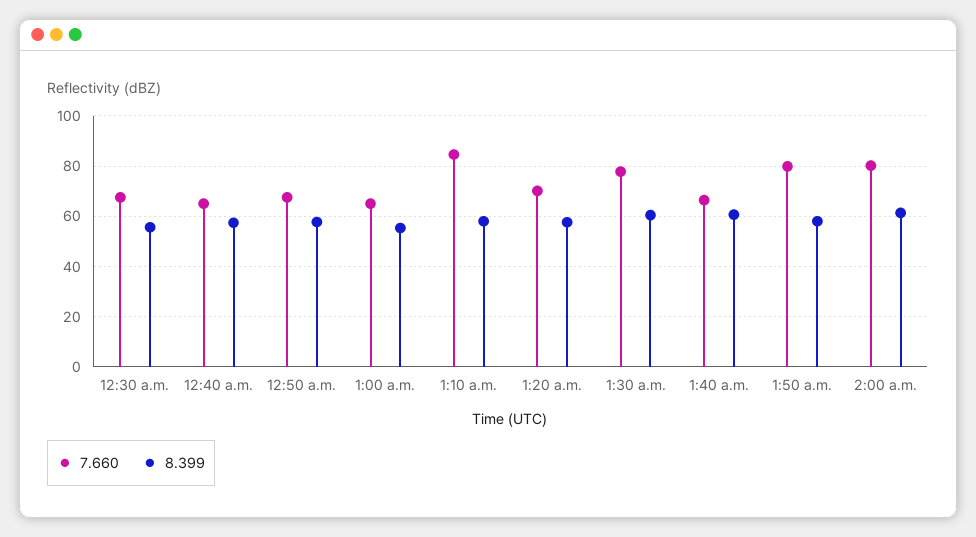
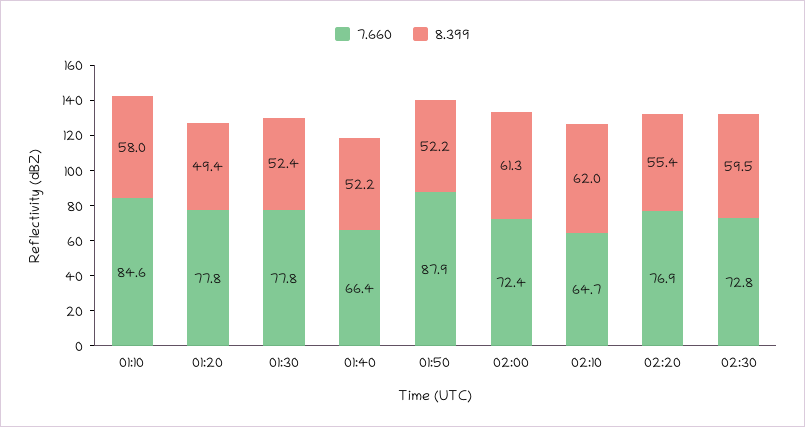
7.660, 12:30 a.m.: 67.5 -> none
8.399, 12:30 a.m.: 55 -> none
7.660, 12:40 a.m.: 65 -> none
8.399, 12:40 a.m.: 57.5 -> none
7.660, 12:50 a.m.: 67.5 -> none
8.399, 12:50 a.m.: 57.5 -> none
7.660, 1:00 a.m.: 65 -> none
8.399, 1:00 a.m.: 55 -> none
7.660, 1:20 a.m.: 70 -> 77.8
8.399, 1:20 a.m.: 57.5 -> 49.4
8.399, 1:30 a.m.: 60 -> 52.4
8.399, 1:40 a.m.: 60 -> 52.2
7.660, 1:50 a.m.: 80 -> 87.9
8.399, 1:50 a.m.: 57.5 -> 52.2
7.660, 2:00 a.m.: 80 -> 72.4
7.660, 02:10: none -> 64.7
8.399, 02:10: none -> 62
7.660, 02:20: none -> 76.9
8.399, 02:20: none -> 55.4
7.660, 02:30: none -> 72.8
8.399, 02:30: none -> 59.5

